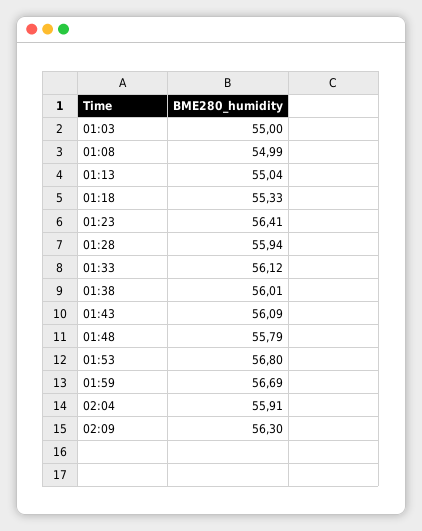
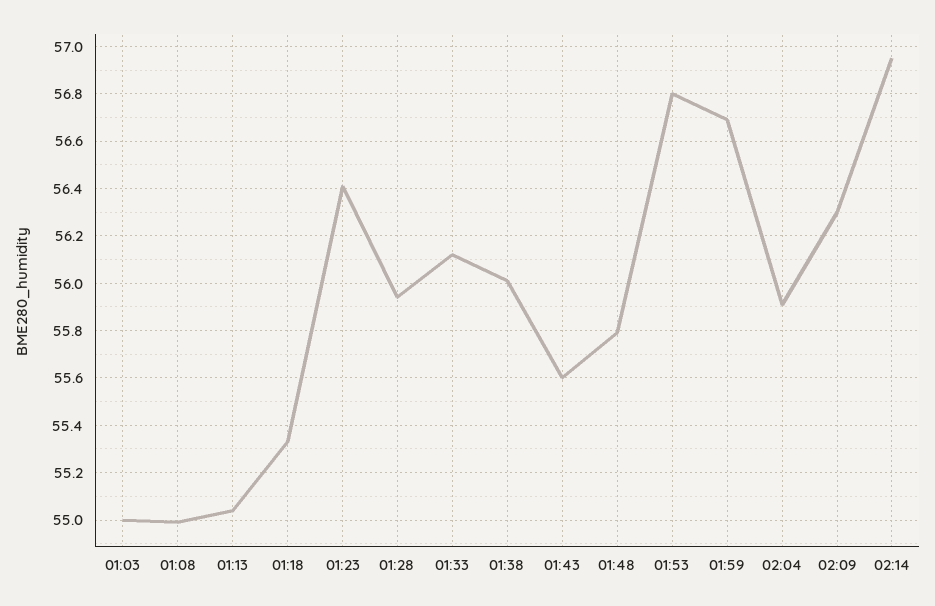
01:43: 56.09 -> 55.6
02:14: none -> 56.95

